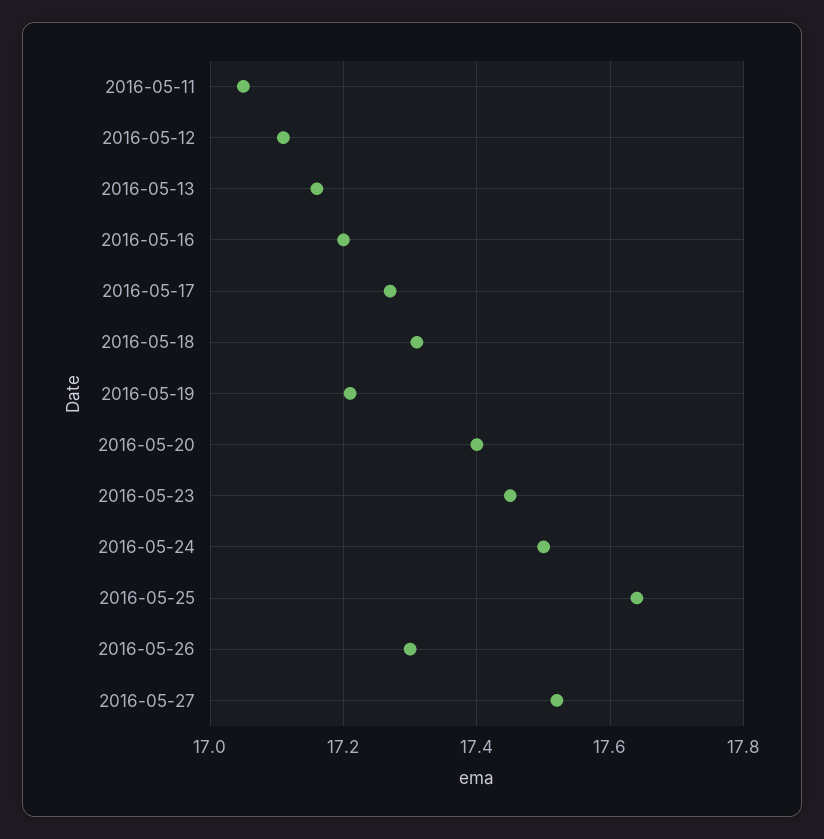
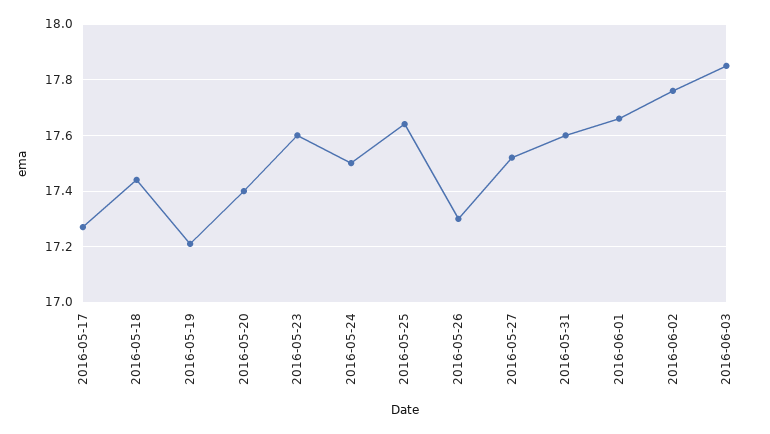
2016-05-11: 17.05 -> none
2016-05-12: 17.1 -> none
2016-05-13: 17.15 -> none
2016-05-16: 17.2 -> none
2016-05-18: 17.3 -> 17.45
2016-05-23: 17.45 -> 17.6
2016-05-31: none -> 17.6
2016-06-01: none -> 17.65
2016-06-02: none -> 17.75
2016-06-03: none -> 17.85

